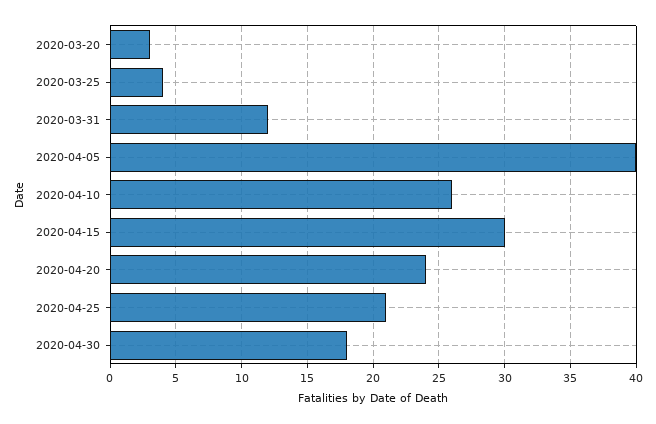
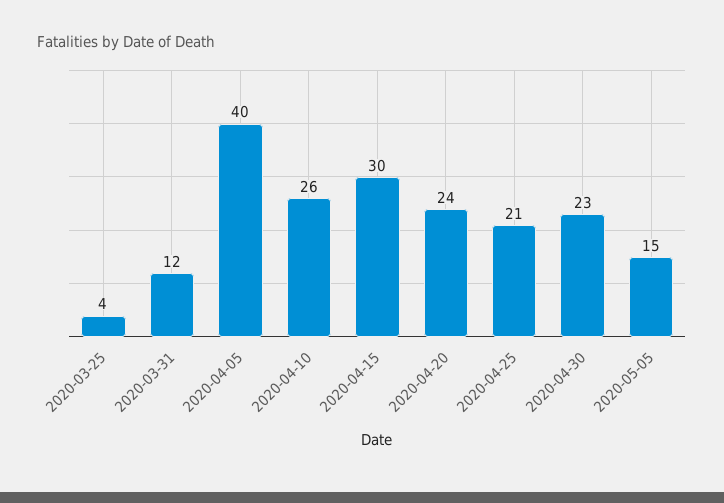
2020-03-20: 3 -> none
2020-04-30: 18 -> 23
2020-05-05: none -> 15

